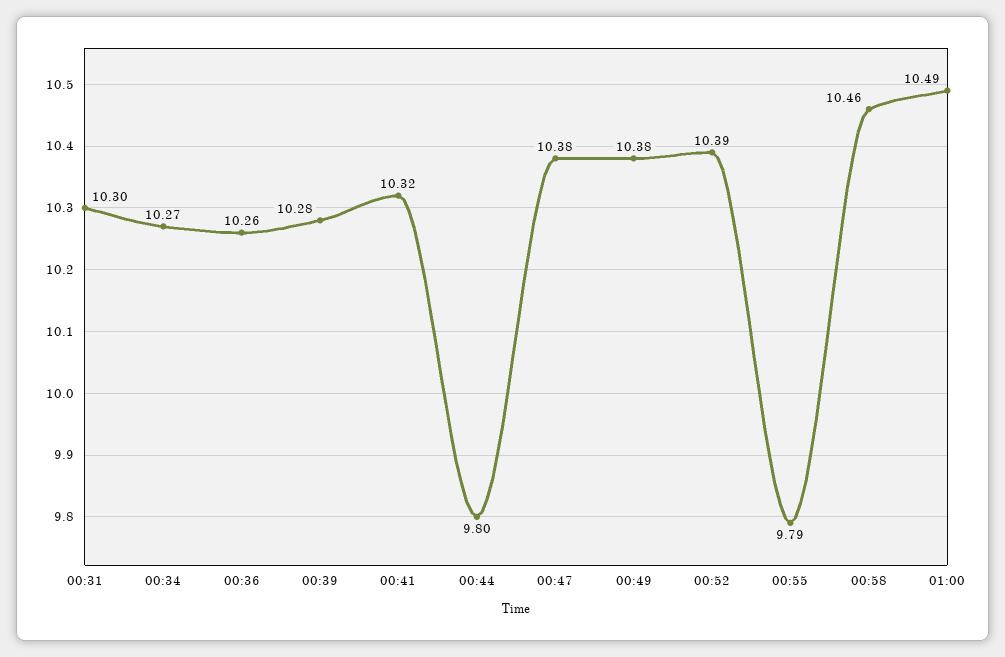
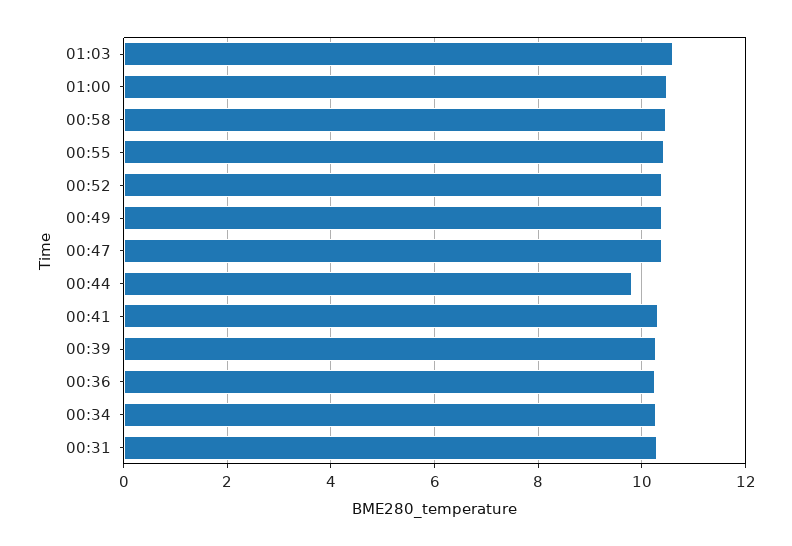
00:55: 9.79 -> 10.4
01:03: none -> 10.6

